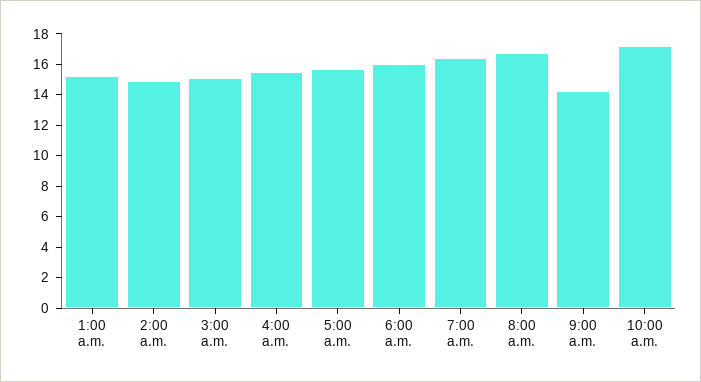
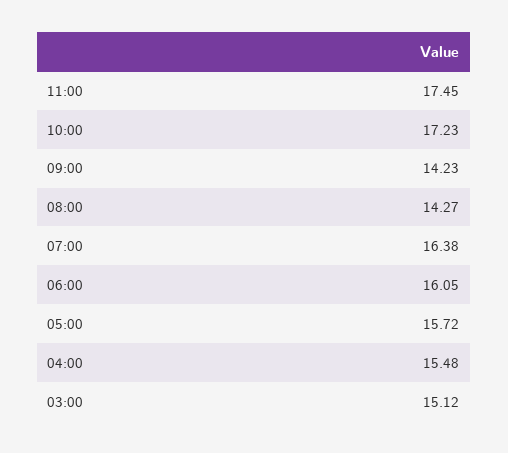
1:00 a.m.: 15 -> none
2:00 a.m.: 15 -> none
8:00 a.m.: 17 -> 14.27
11:00: none -> 17.45

